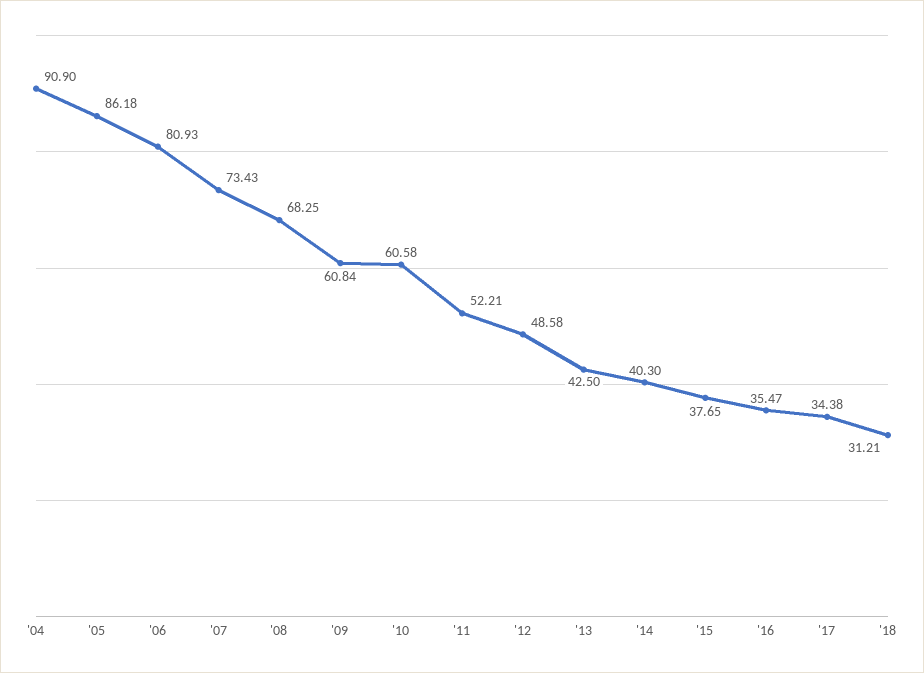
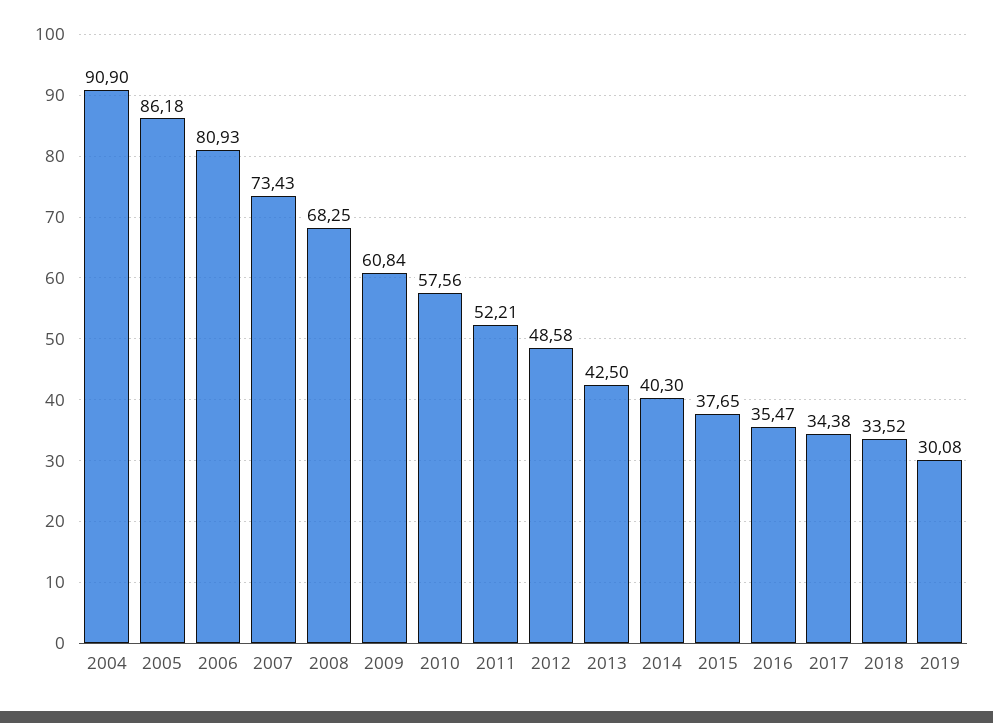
'10: 60.58 -> 57.56
'18: 31.21 -> 33.52
2019: none -> 30.08

